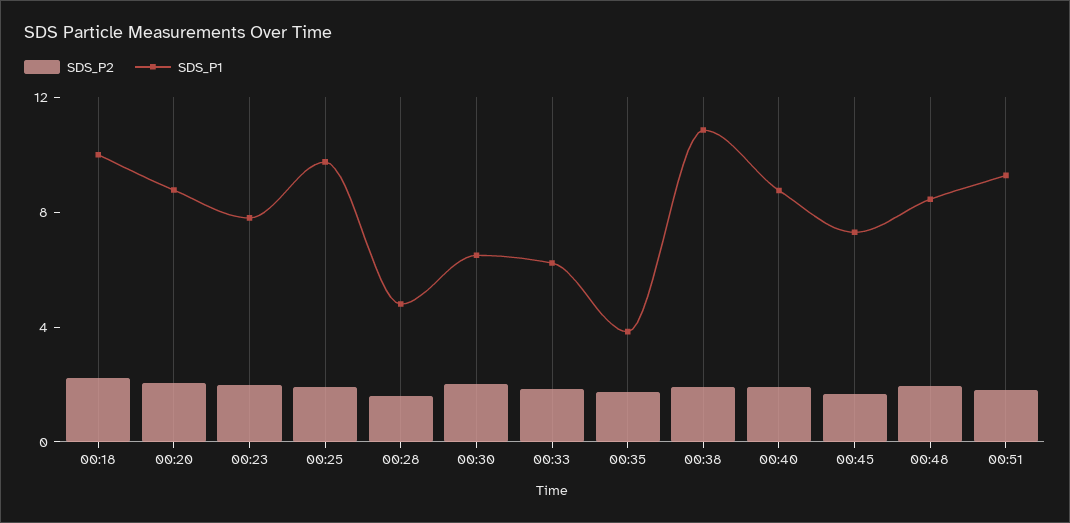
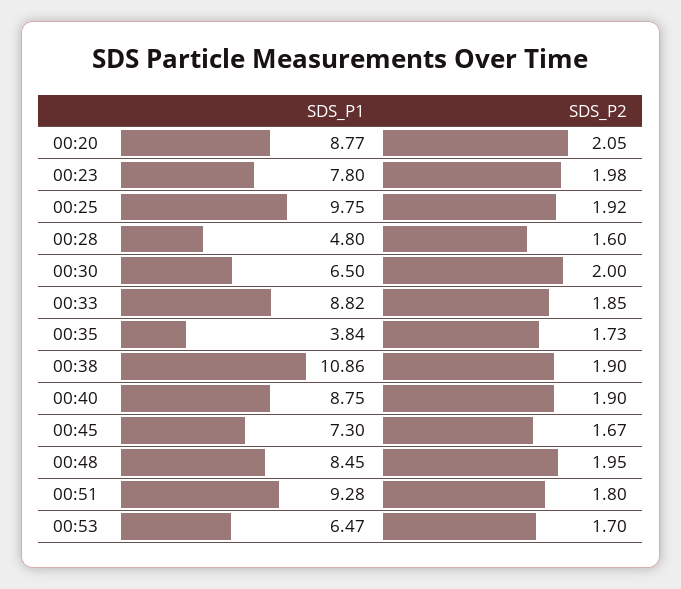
SDS_P2, 00:18: 2 -> none
SDS_P1, 00:18: 10 -> none
SDS_P1, 00:33: 6 -> 8.82
SDS_P1, 00:53: none -> 6.47
SDS_P2, 00:53: none -> 1.7

